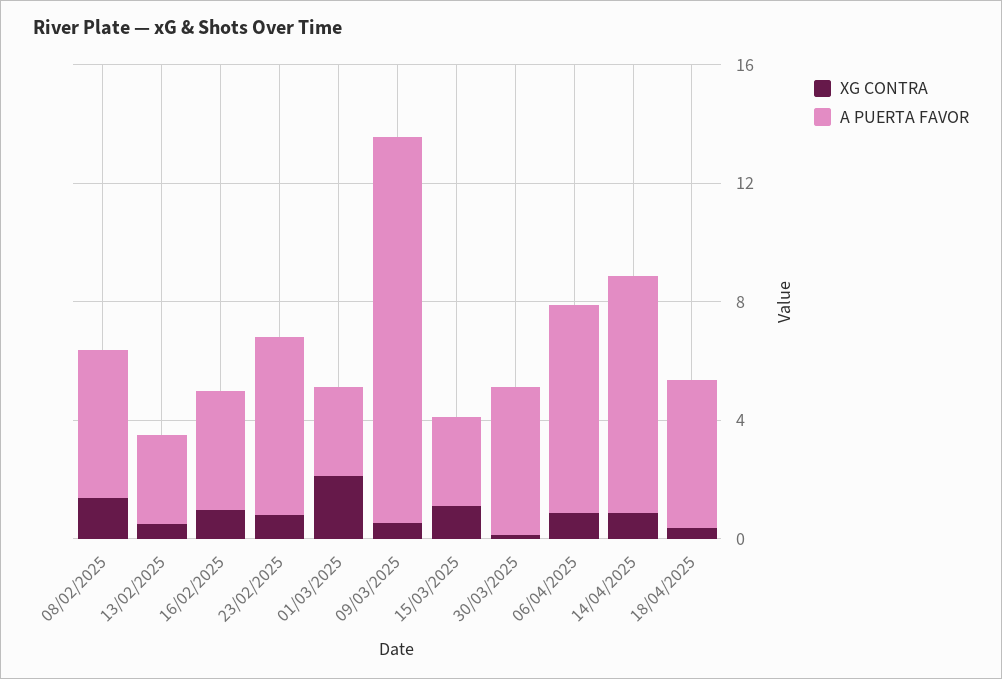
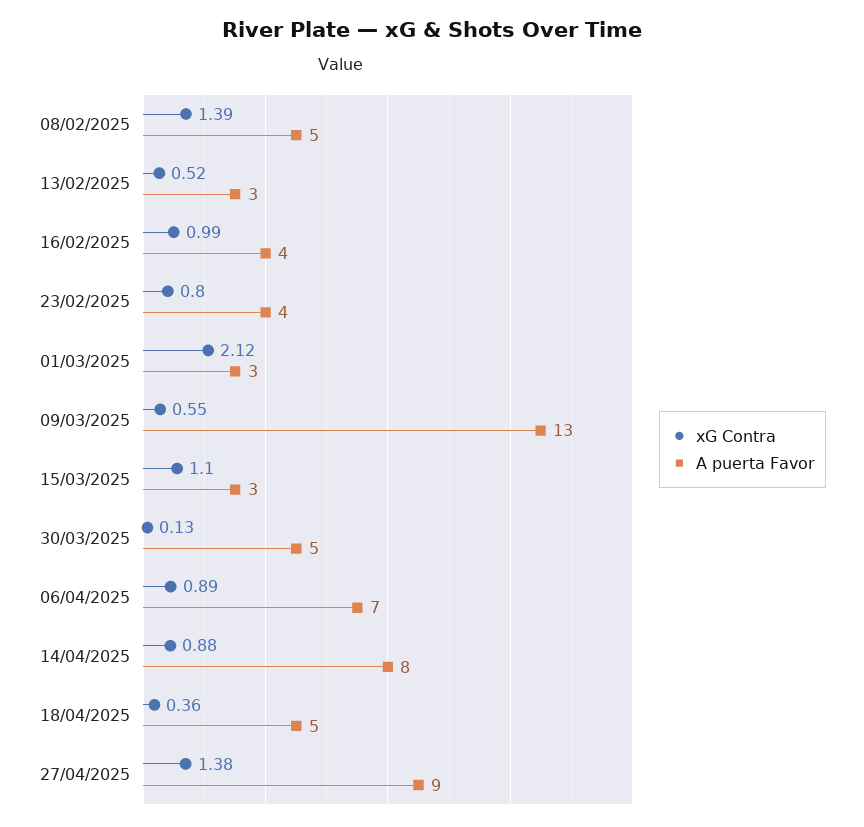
A PUERTA FAVOR, 23/02/2025: 6 -> 4
XG CONTRA, 27/04/2025: none -> 1.38
A PUERTA FAVOR, 27/04/2025: none -> 9

